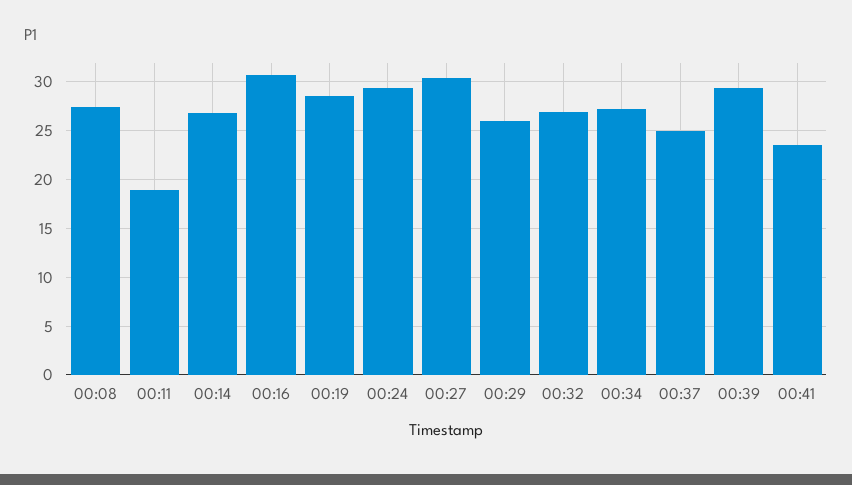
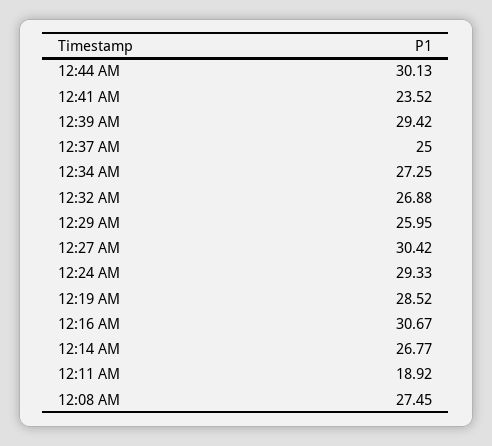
12:44 AM: none -> 30.13

